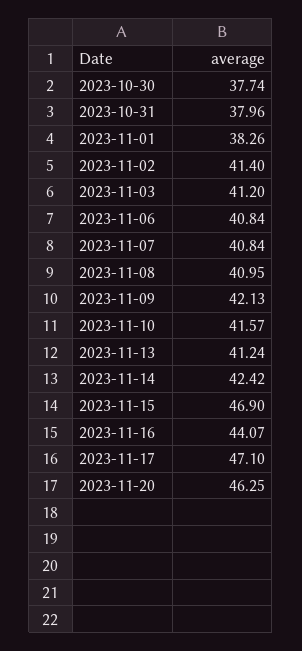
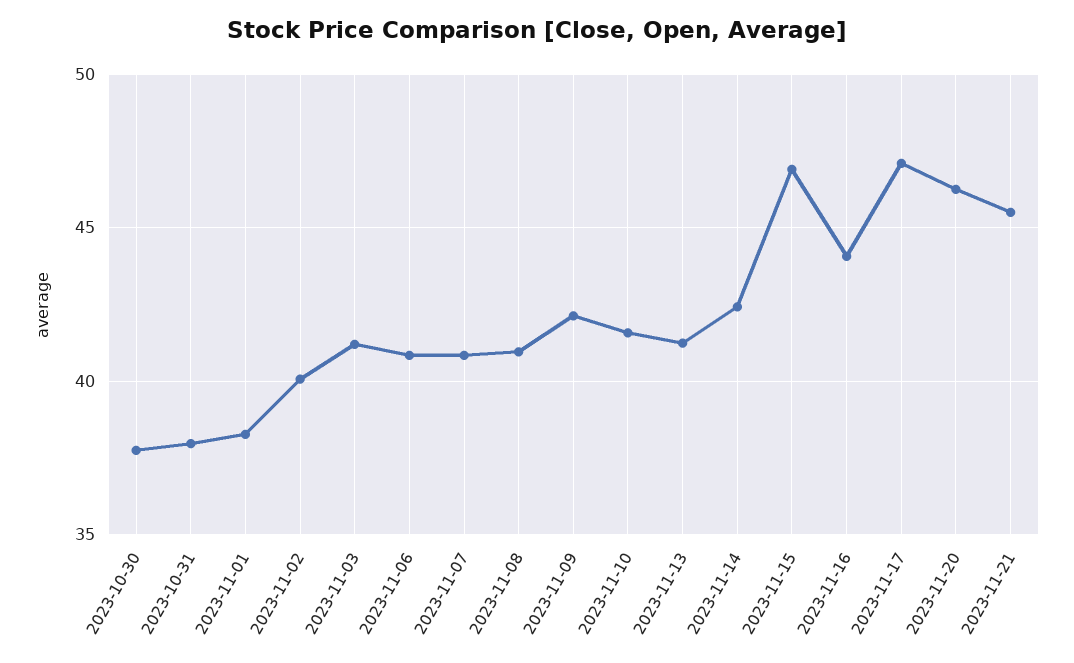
2023-11-02: 41.4 -> 40
2023-11-21: none -> 45.5

